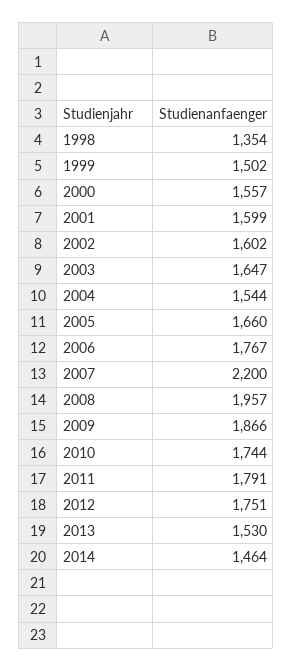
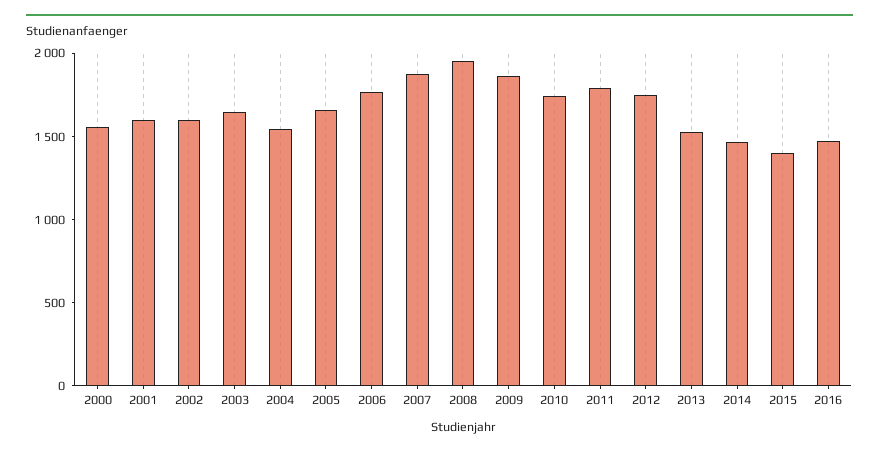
1998: 1354 -> none
1999: 1502 -> none
2007: 2200 -> 1900
2015: none -> 1400
2016: none -> 1500

